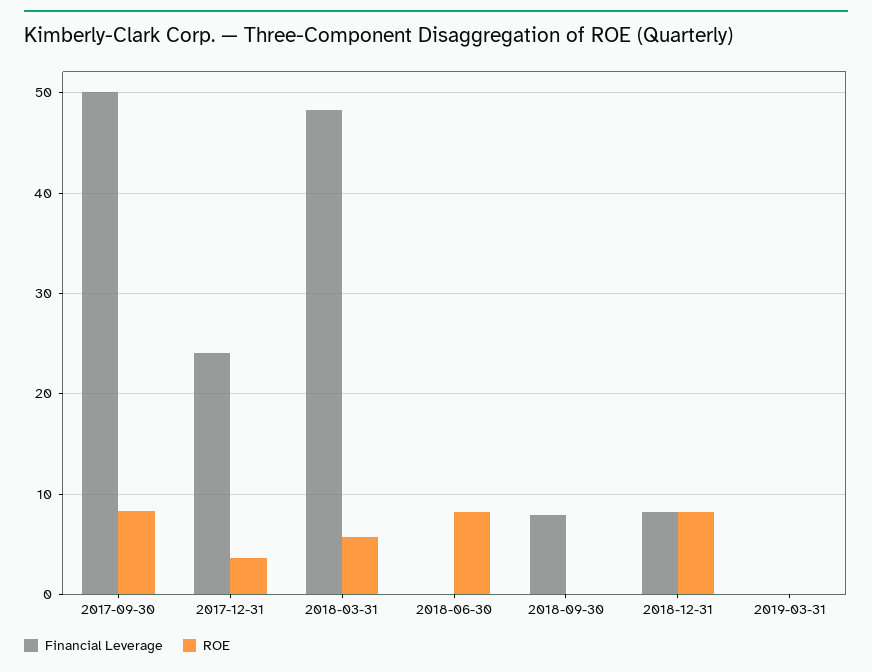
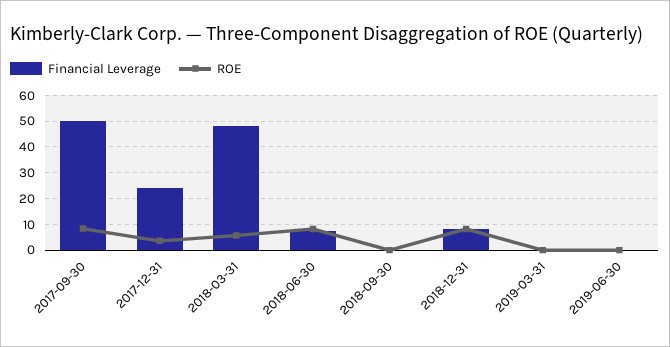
Financial Leverage, 2018-06-30: 0 -> 7.5
Financial Leverage, 2018-09-30: 8 -> 0
Financial Leverage, 2019-06-30: none -> 0
ROE, 2019-06-30: none -> 0

